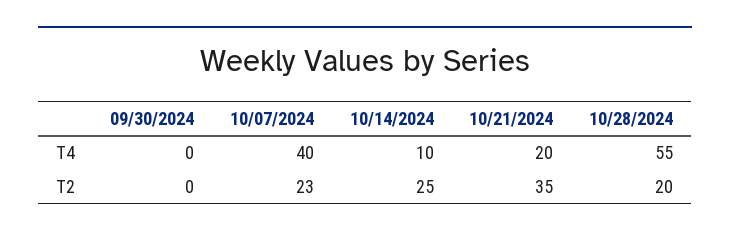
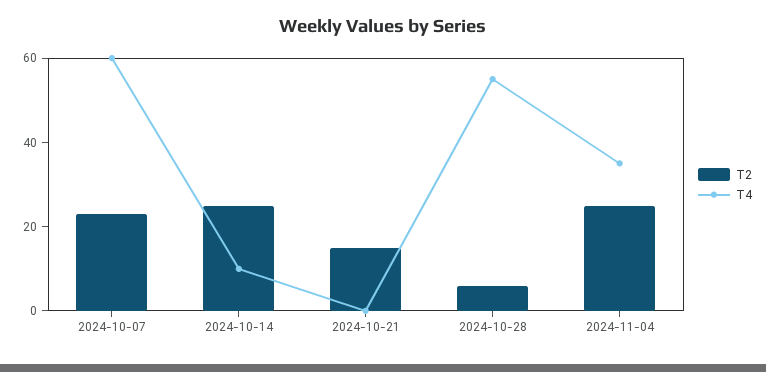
T4, 09/30/2024: 0 -> none
T4, 10/07/2024: 40 -> 60
T4, 10/21/2024: 20 -> 0
T2, 09/30/2024: 0 -> none
T2, 10/21/2024: 35 -> 15
T2, 10/28/2024: 20 -> 5
T2, 2024-11-04: none -> 25
T4, 2024-11-04: none -> 35

